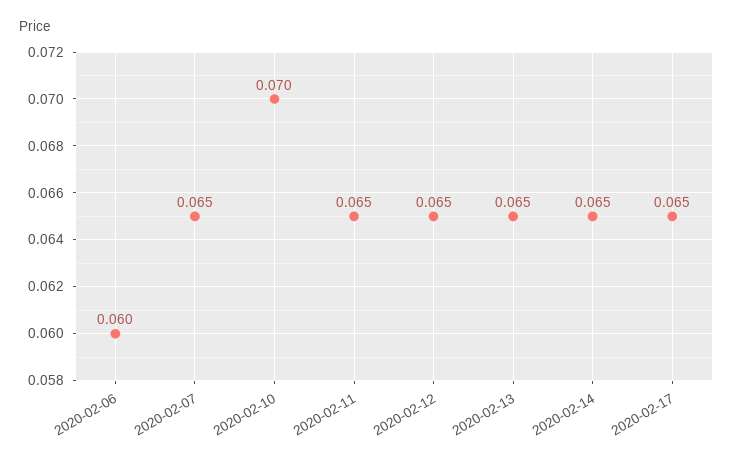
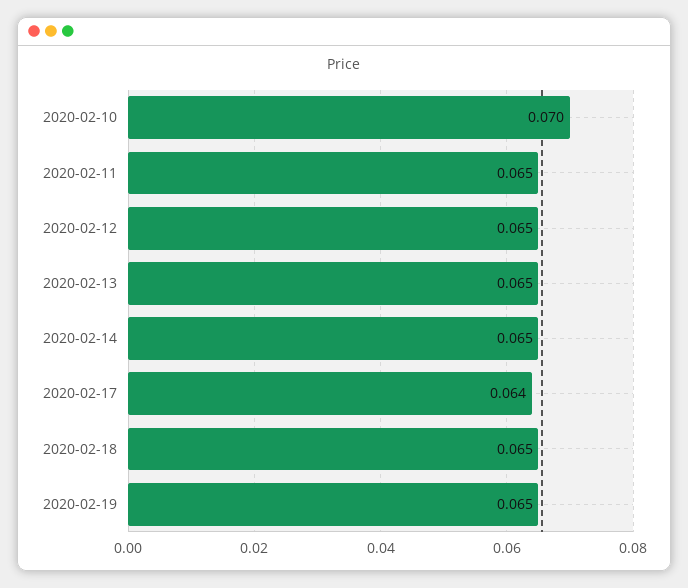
2020-02-06: 0.06 -> none
2020-02-07: 0.065 -> none
2020-02-17: 0.065 -> 0.064
2020-02-18: none -> 0.065
2020-02-19: none -> 0.065

